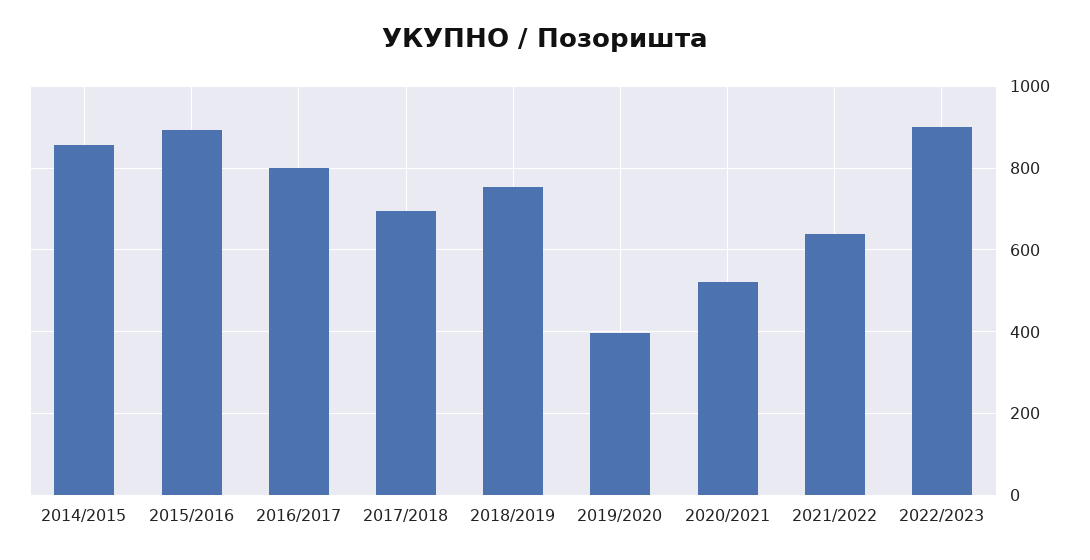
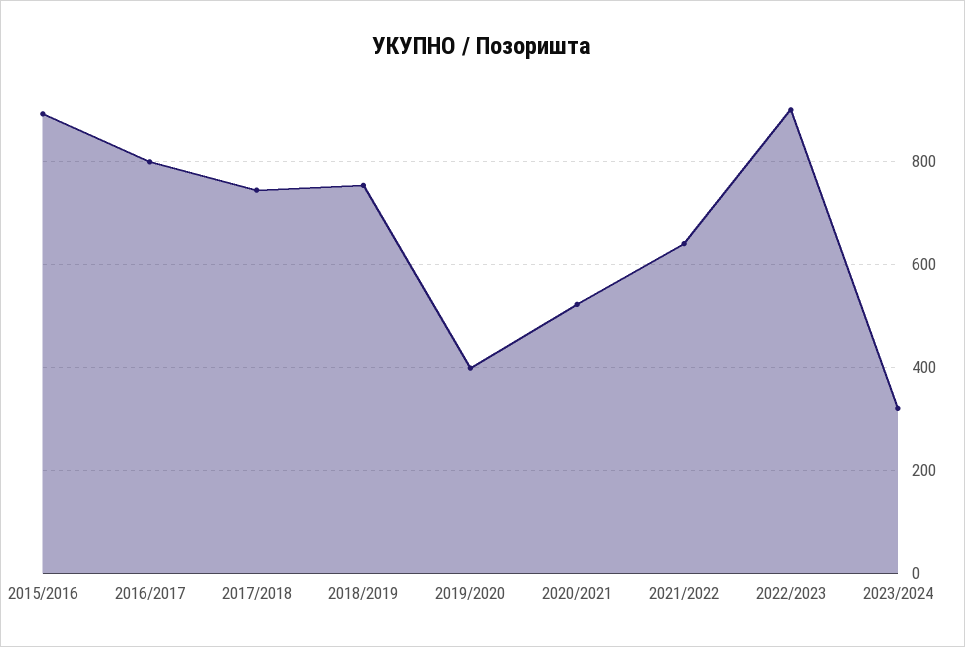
2014/2015: 860 -> none
2017/2018: 700 -> 740
2023/2024: none -> 320

